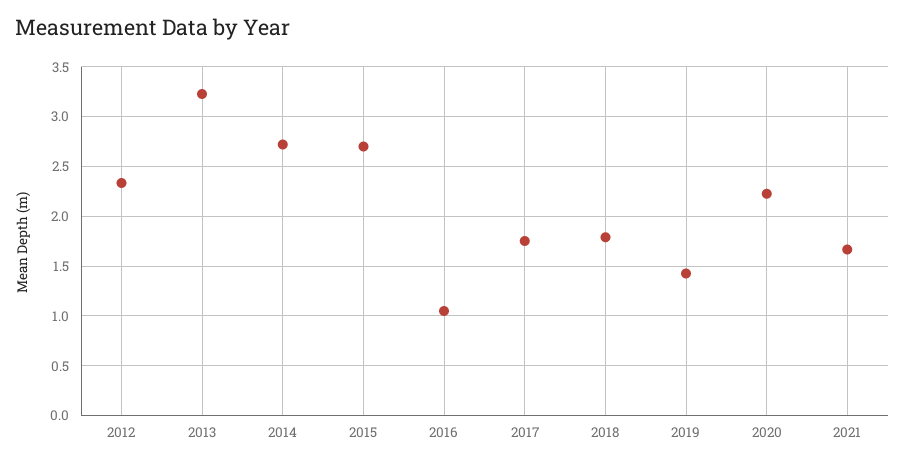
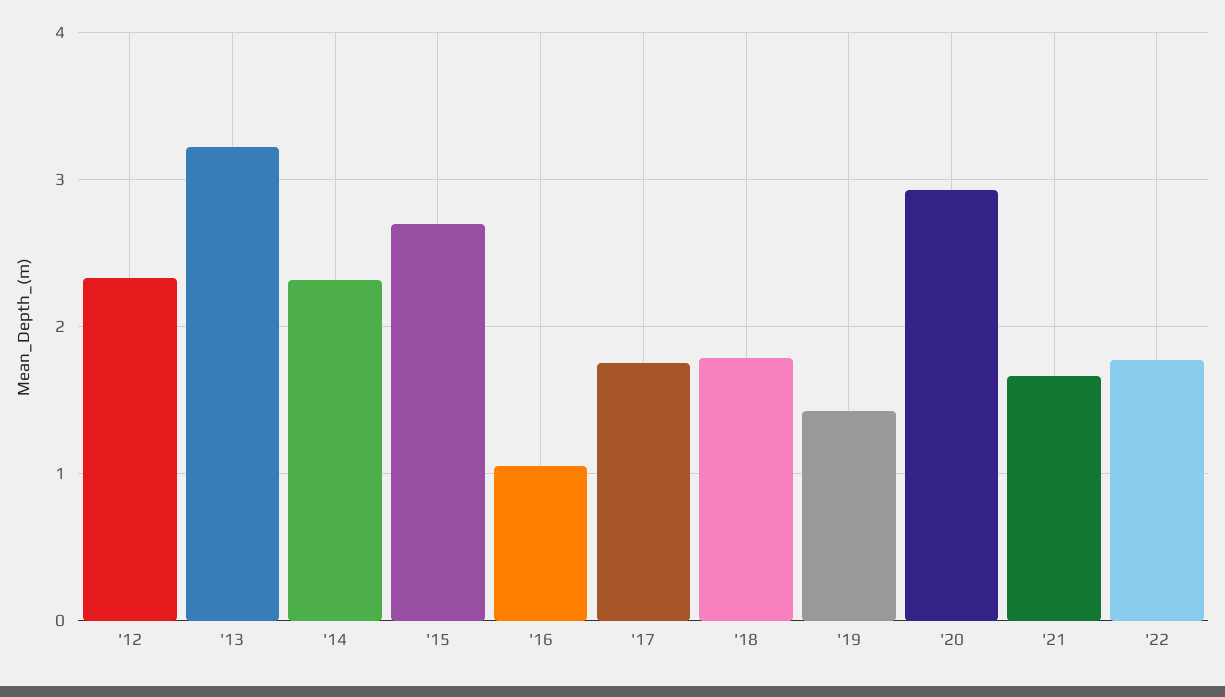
2014: 2.7 -> 2.3
2020: 2.2 -> 2.9
'22: none -> 1.8

